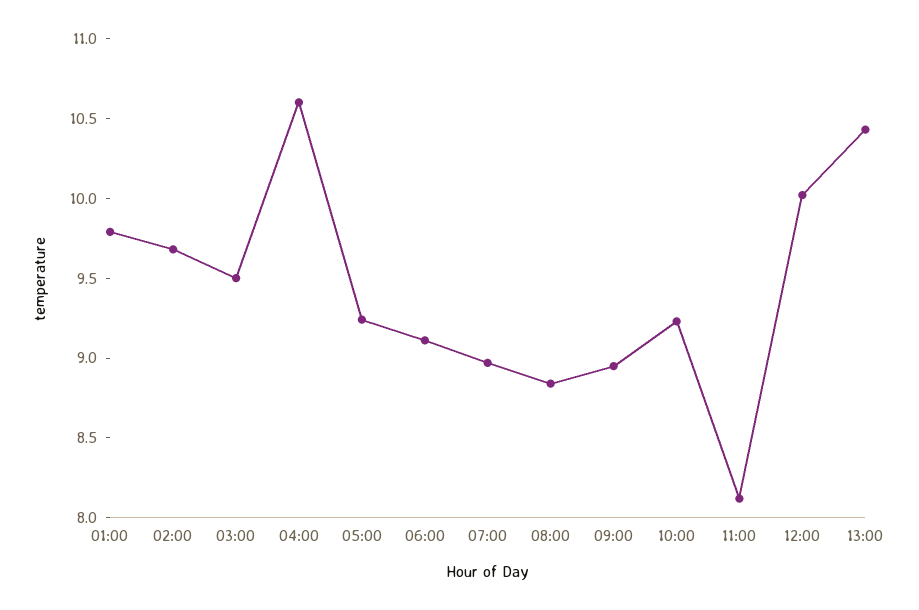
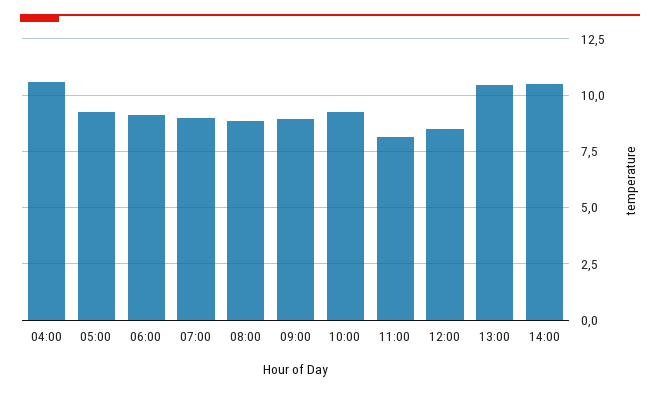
01:00: 9.8 -> none
02:00: 9.7 -> none
03:00: 9.5 -> none
12:00: 10 -> 8.5
14:00: none -> 10.5

